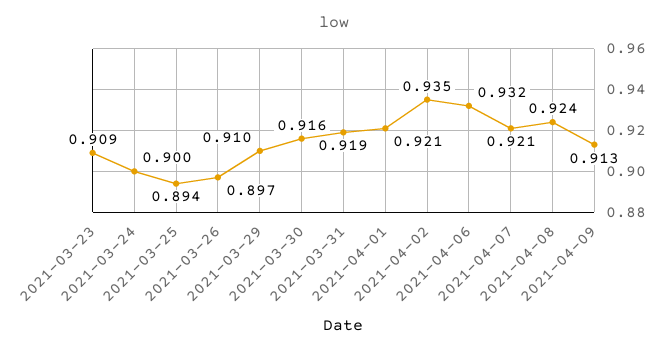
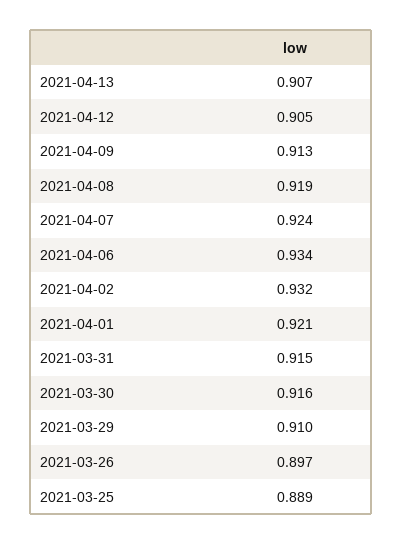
2021-03-23: 0.909 -> none
2021-03-24: 0.9 -> none
2021-03-25: 0.894 -> 0.889
2021-03-31: 0.919 -> 0.915
2021-04-02: 0.935 -> 0.932
2021-04-06: 0.932 -> 0.934
2021-04-07: 0.921 -> 0.924
2021-04-08: 0.924 -> 0.919
2021-04-13: none -> 0.907
2021-04-12: none -> 0.905

